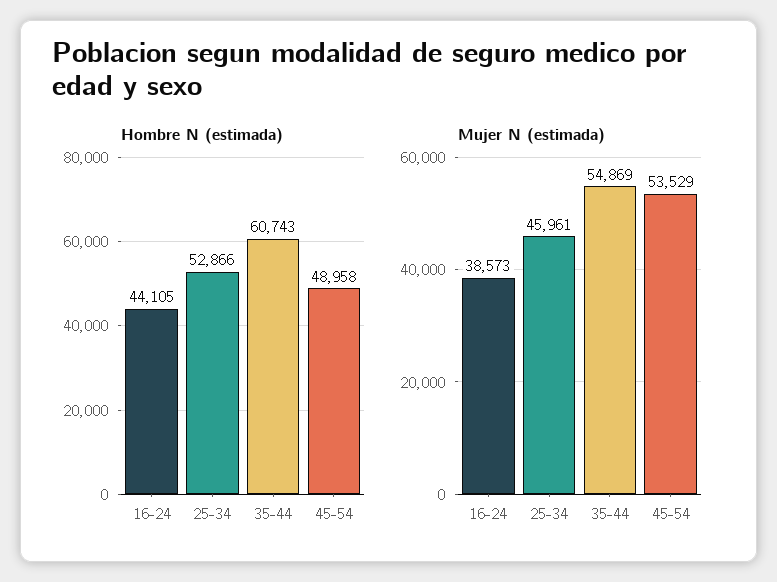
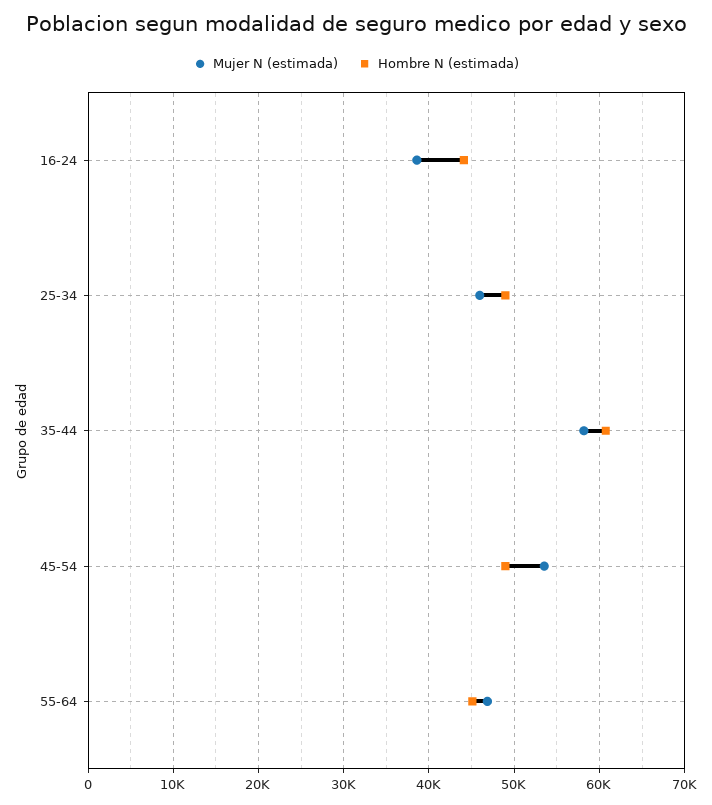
Hombre N (estimada), 25-34: 52866 -> 49000
Mujer N (estimada), 35-44: 54869 -> 58000
Mujer N (estimada), 55-64: none -> 47000
Hombre N (estimada), 55-64: none -> 45000

